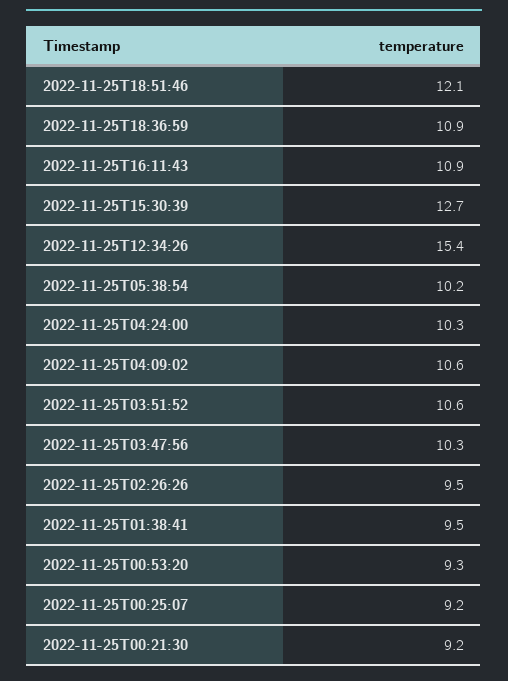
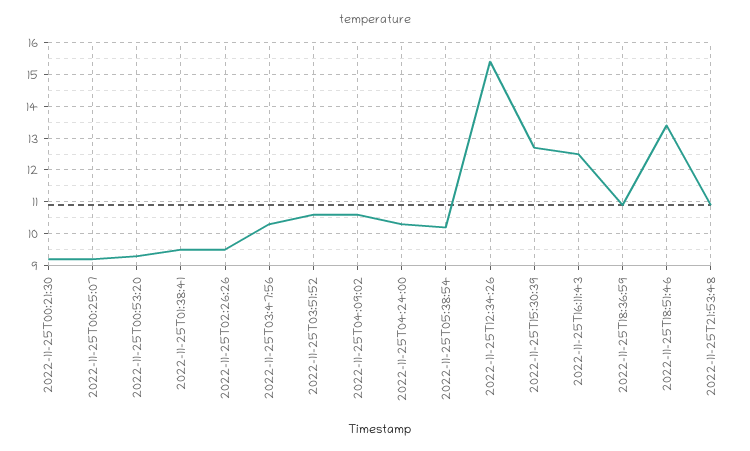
2022-11-25T18:51:46: 12.1 -> 13.5
2022-11-25T16:11:43: 10.9 -> 12.5
2022-11-25T21:53:48: none -> 11

